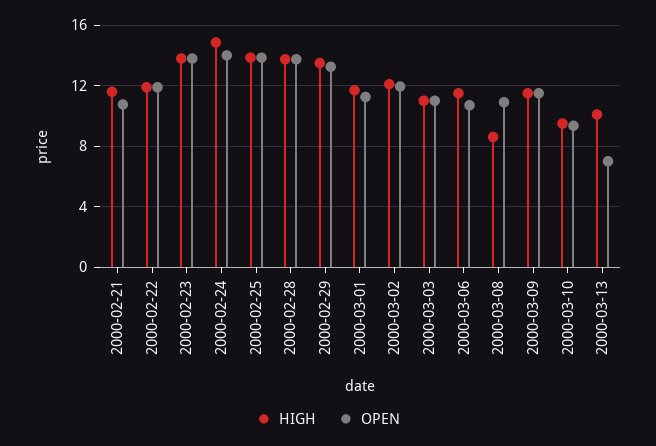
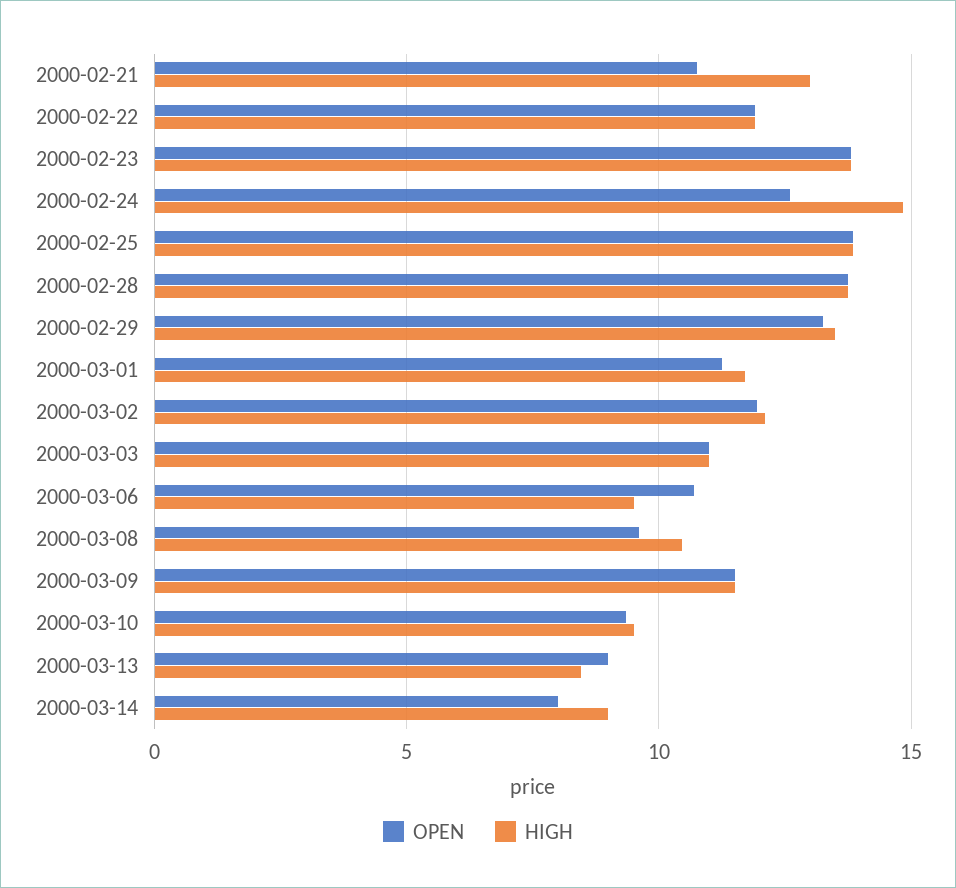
HIGH, 2000-02-21: 11.5 -> 13
OPEN, 2000-02-24: 14 -> 12.5
HIGH, 2000-03-06: 11.5 -> 9.5
HIGH, 2000-03-08: 8.5 -> 10.5
OPEN, 2000-03-08: 11 -> 9.5
HIGH, 2000-03-13: 10 -> 8.5
OPEN, 2000-03-13: 7 -> 9
OPEN, 2000-03-14: none -> 8
HIGH, 2000-03-14: none -> 9

